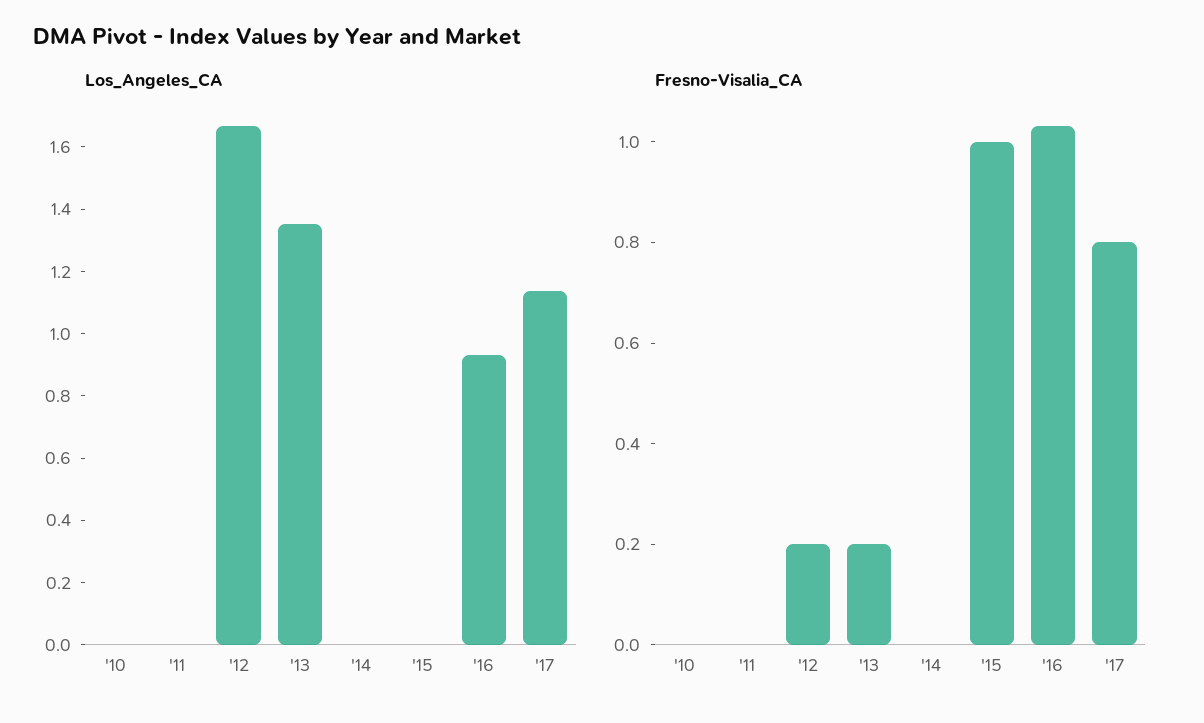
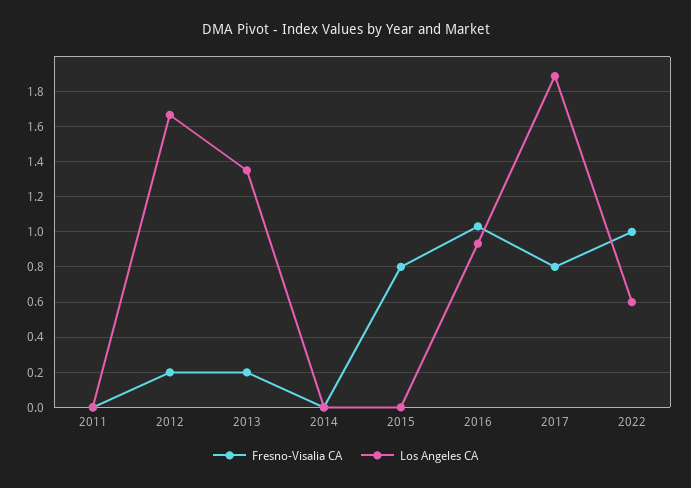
Los_Angeles_CA, '10: 0 -> none
Los_Angeles_CA, '17: 1.15 -> 1.9
Fresno-Visalia_CA, '10: 0 -> none
Fresno-Visalia_CA, '15: 1 -> 0.8
Fresno-Visalia_CA, 2022: none -> 1
Los_Angeles_CA, 2022: none -> 0.6

